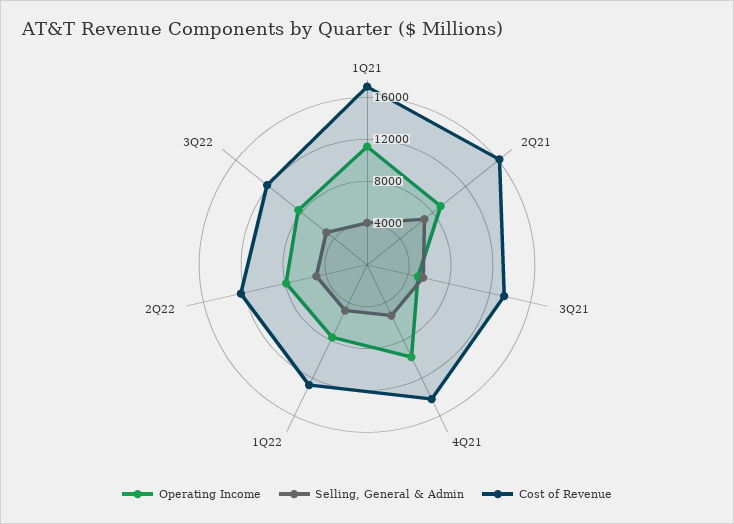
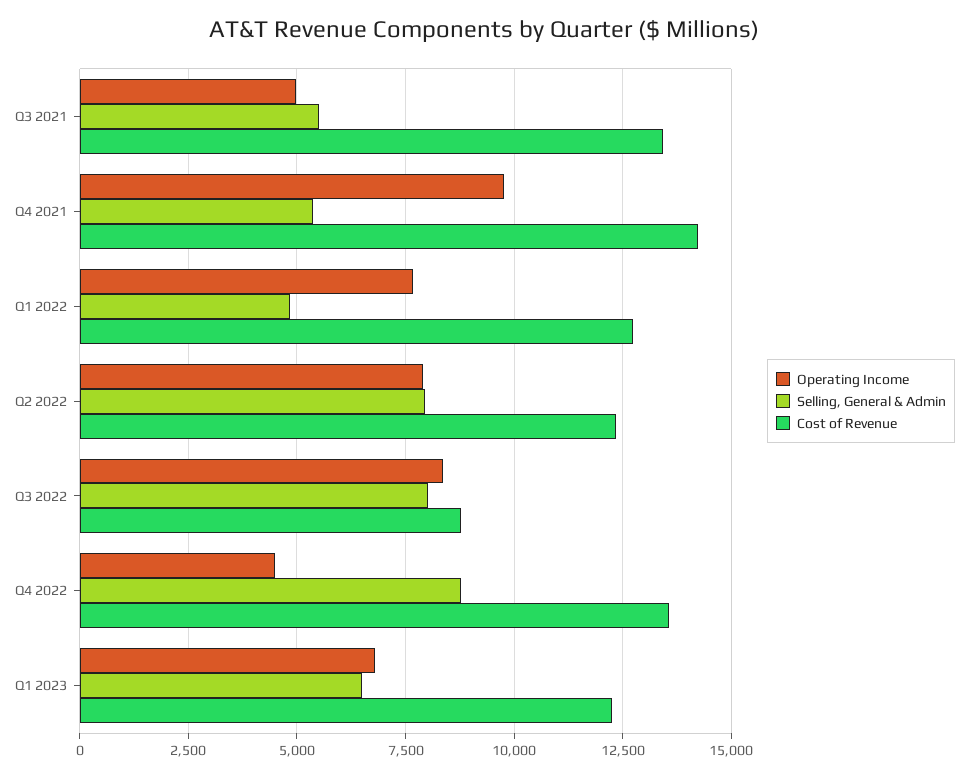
Operating Income, 1Q21: 11000 -> none
Selling, General & Admin, 1Q21: 4000 -> none
Cost of Revenue, 1Q21: 17000 -> none
Operating Income, 2Q21: 9000 -> none
Selling, General & Admin, 2Q21: 7000 -> none
Cost of Revenue, 2Q21: 16000 -> none
Selling, General & Admin, 2Q22: 5000 -> 8000
Selling, General & Admin, 3Q22: 5000 -> 8000
Cost of Revenue, 3Q22: 12000 -> 8750
Operating Income, Q4 2022: none -> 4500
Selling, General & Admin, Q4 2022: none -> 8750
Cost of Revenue, Q4 2022: none -> 13500
Operating Income, Q1 2023: none -> 6750
Selling, General & Admin, Q1 2023: none -> 6500
Cost of Revenue, Q1 2023: none -> 12250

